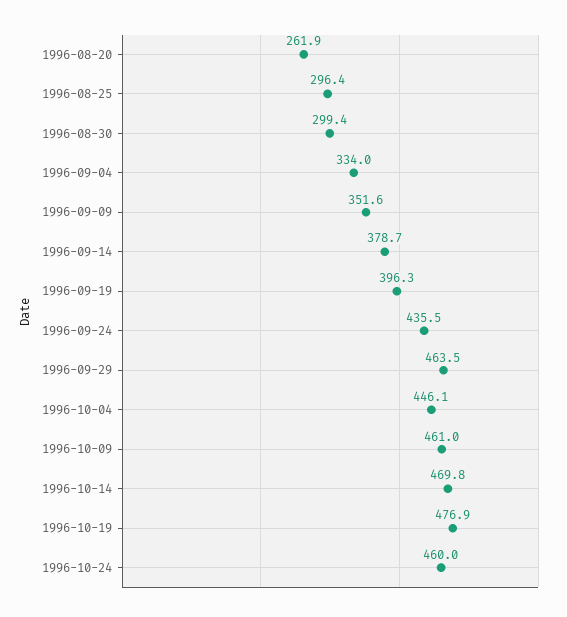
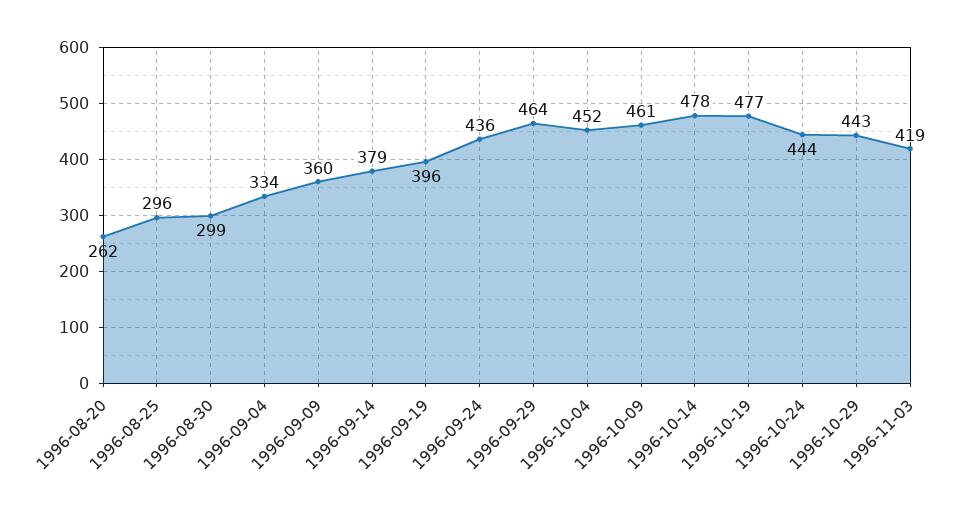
1996-09-09: 351.6 -> 360
1996-10-04: 446.1 -> 452
1996-10-14: 469.8 -> 478
1996-10-24: 460 -> 444
1996-10-29: none -> 443
1996-11-03: none -> 419

